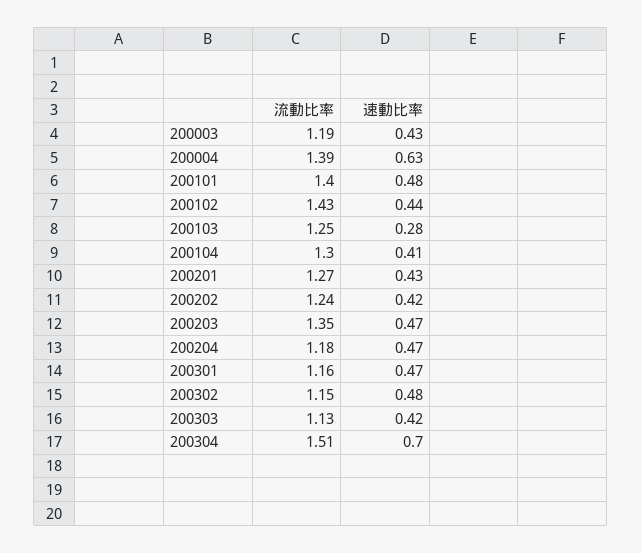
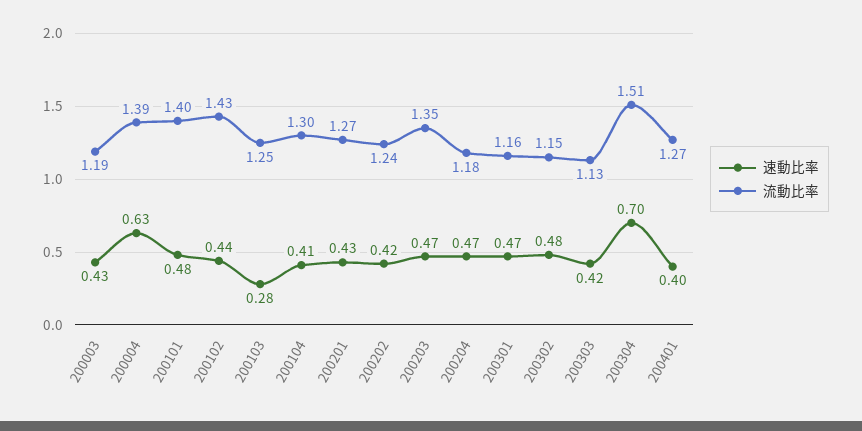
速動比率, 200401: none -> 0.4
流動比率, 200401: none -> 1.27

